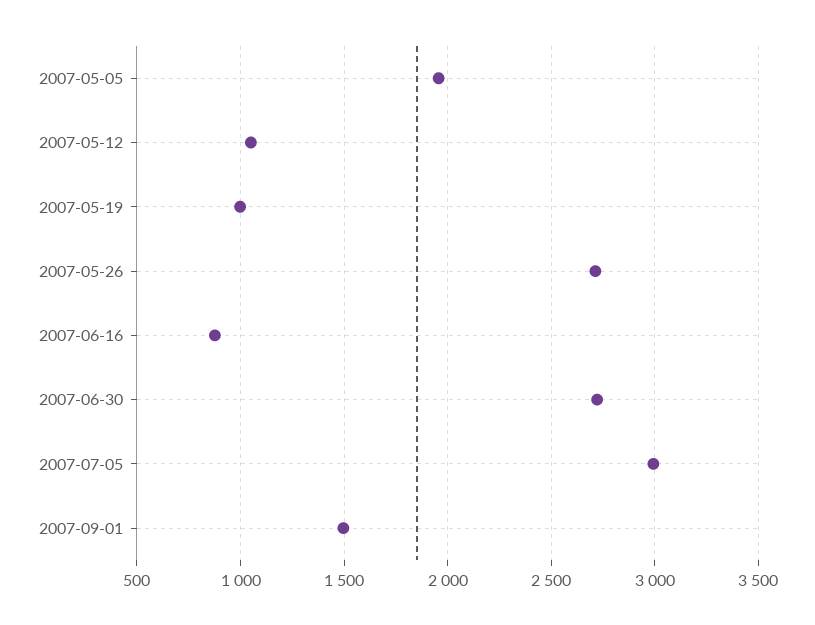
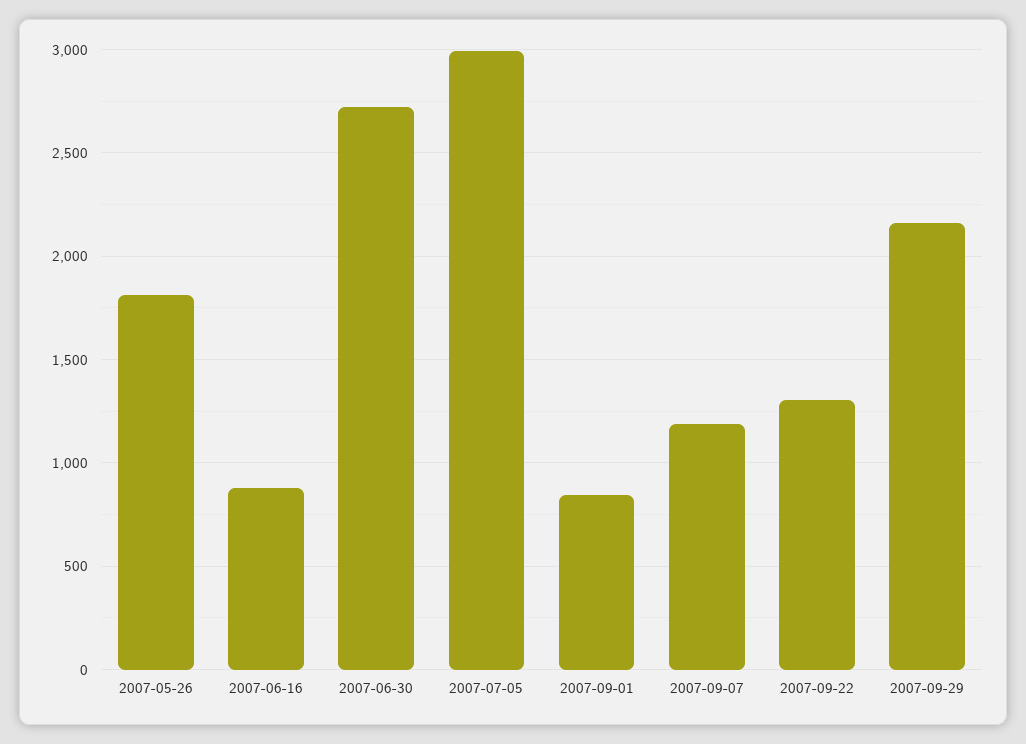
2007-05-05: 1950 -> none
2007-05-12: 1050 -> none
2007-05-19: 1000 -> none
2007-05-26: 2700 -> 1800
2007-09-01: 1500 -> 850
2007-09-07: none -> 1200
2007-09-22: none -> 1300
2007-09-29: none -> 2150

